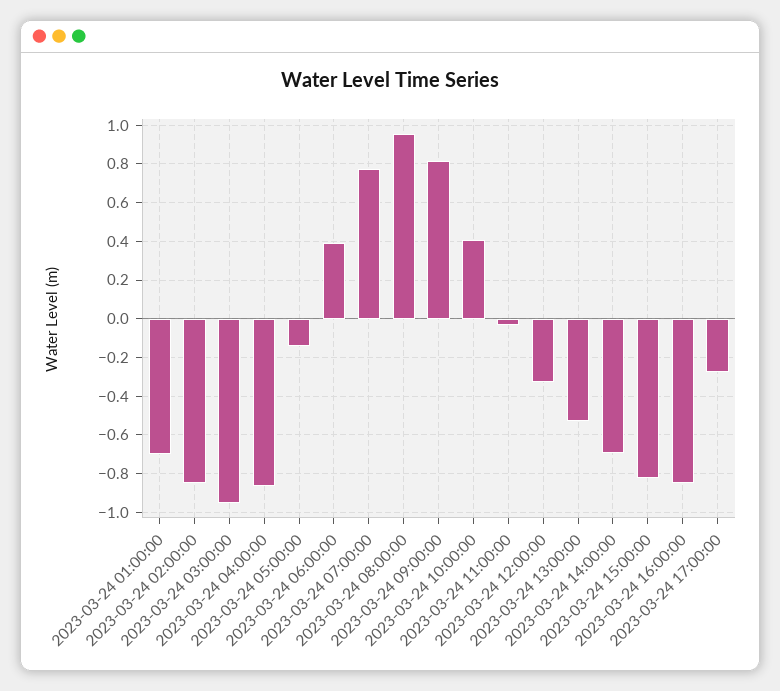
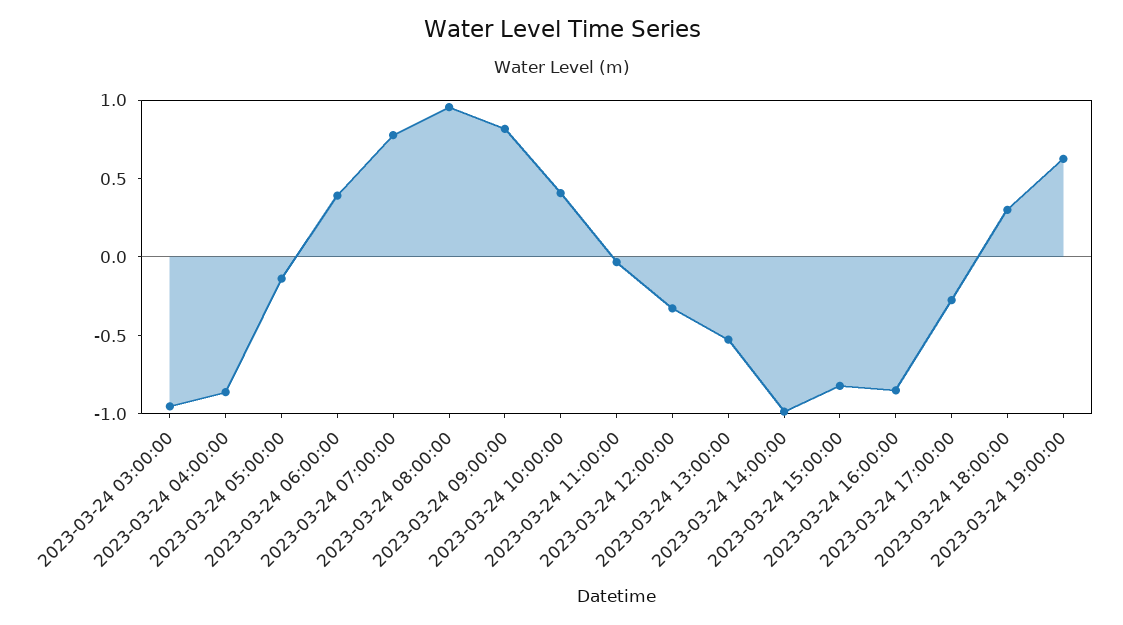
2023-03-24 01:00:00: -0.7 -> none
2023-03-24 02:00:00: -0.85 -> none
2023-03-24 14:00:00: -0.7 -> -1
2023-03-24 18:00:00: none -> 0.3
2023-03-24 19:00:00: none -> 0.6

